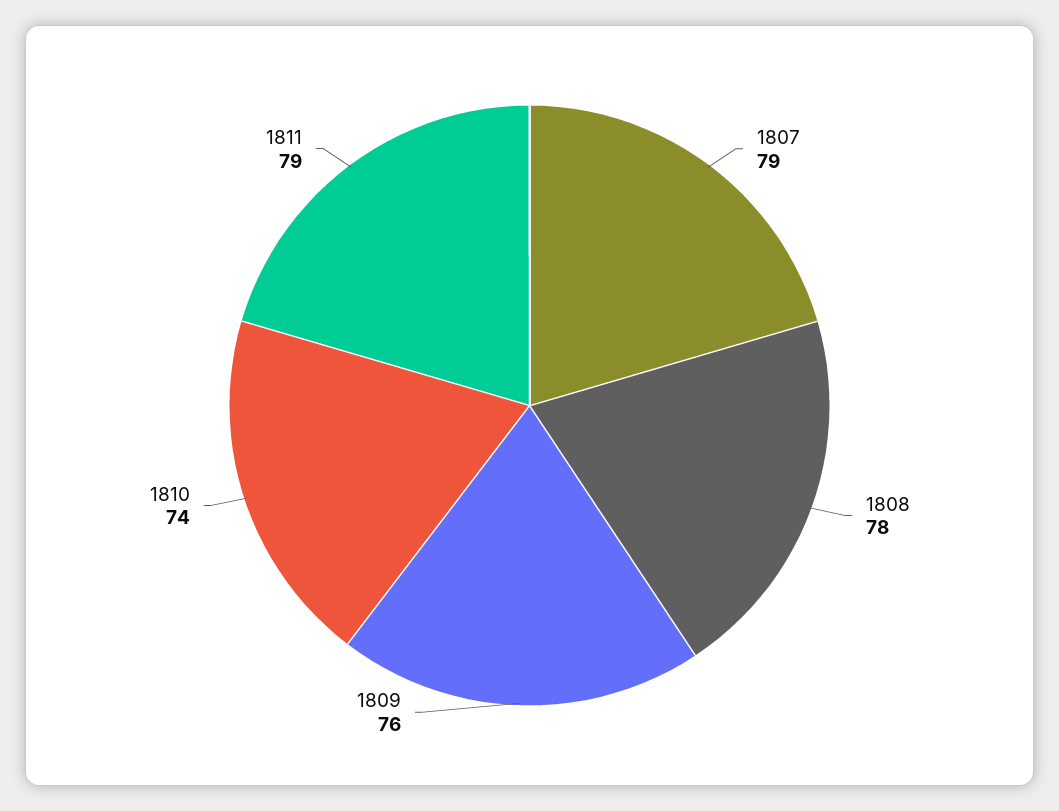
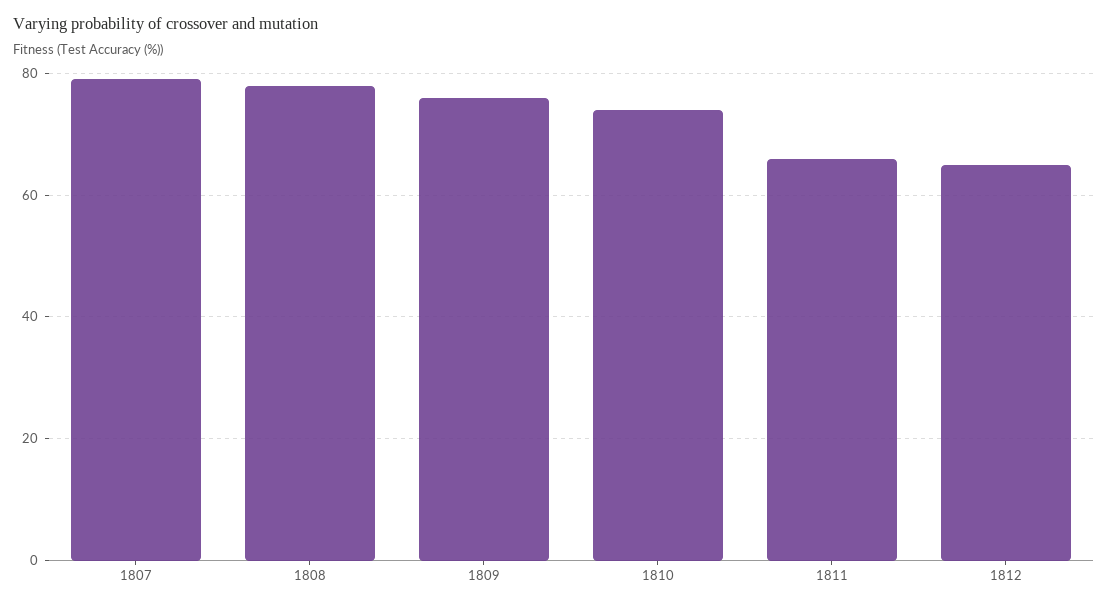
1811: 79 -> 65
1812: none -> 65

